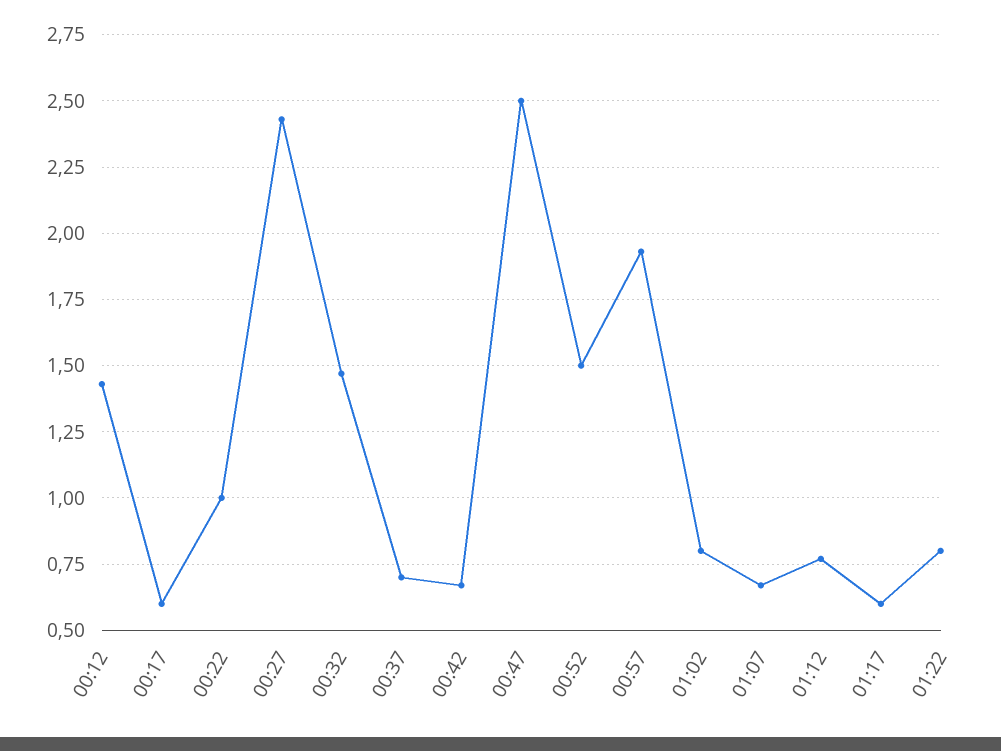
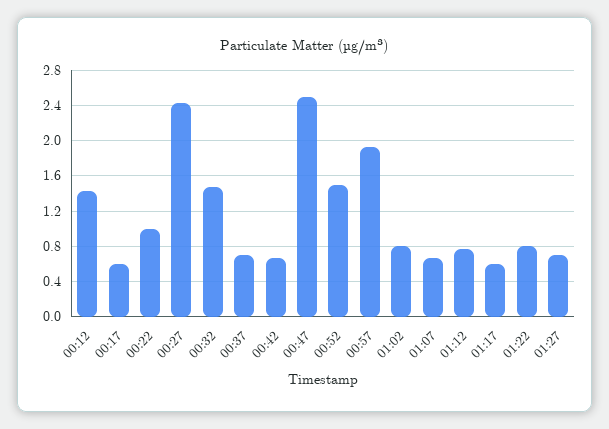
01:27: none -> 0.7

